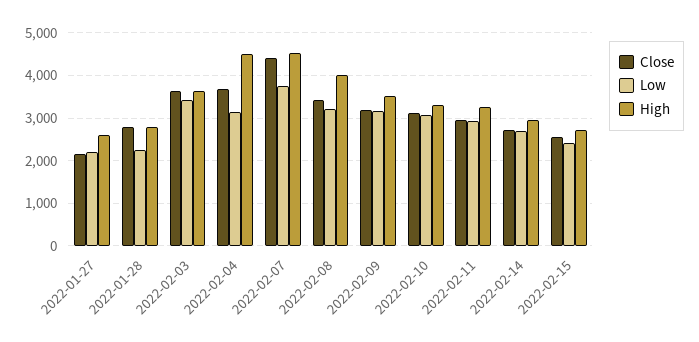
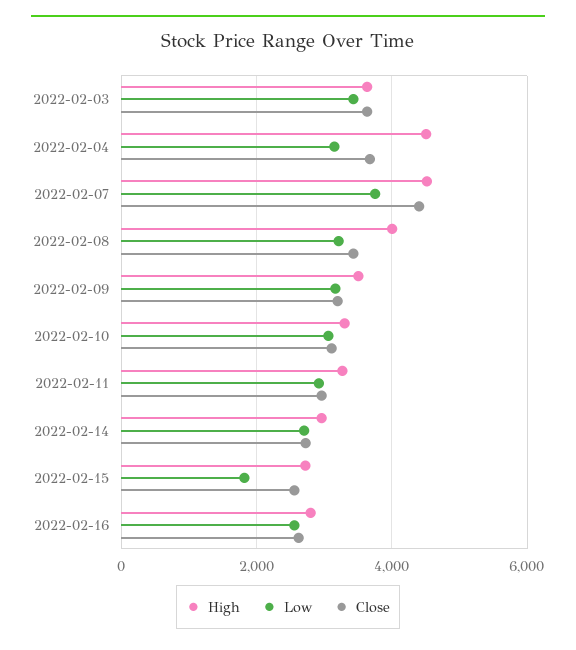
Close, 2022-01-27: 2200 -> none
Low, 2022-01-27: 2200 -> none
High, 2022-01-27: 2600 -> none
Close, 2022-01-28: 2800 -> none
Low, 2022-01-28: 2200 -> none
High, 2022-01-28: 2800 -> none
Low, 2022-02-15: 2400 -> 1800
High, 2022-02-16: none -> 2800
Low, 2022-02-16: none -> 2600
Close, 2022-02-16: none -> 2600

